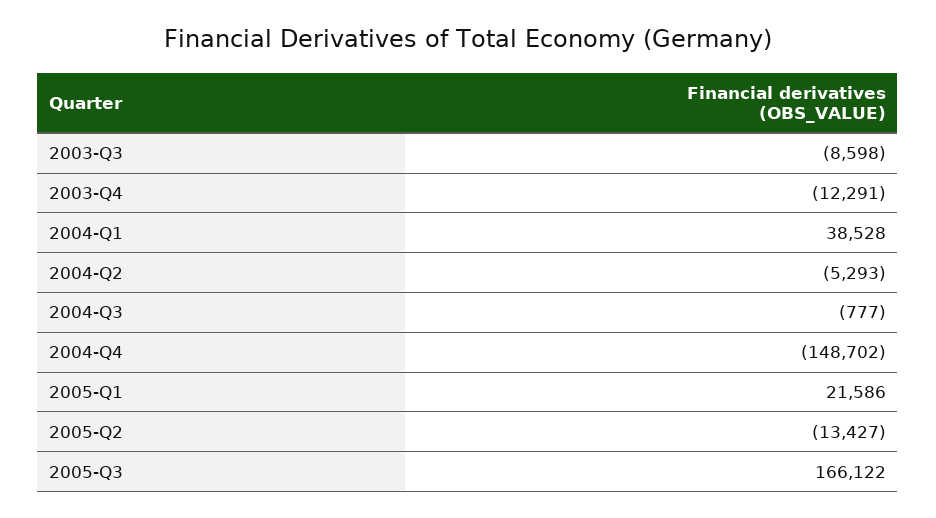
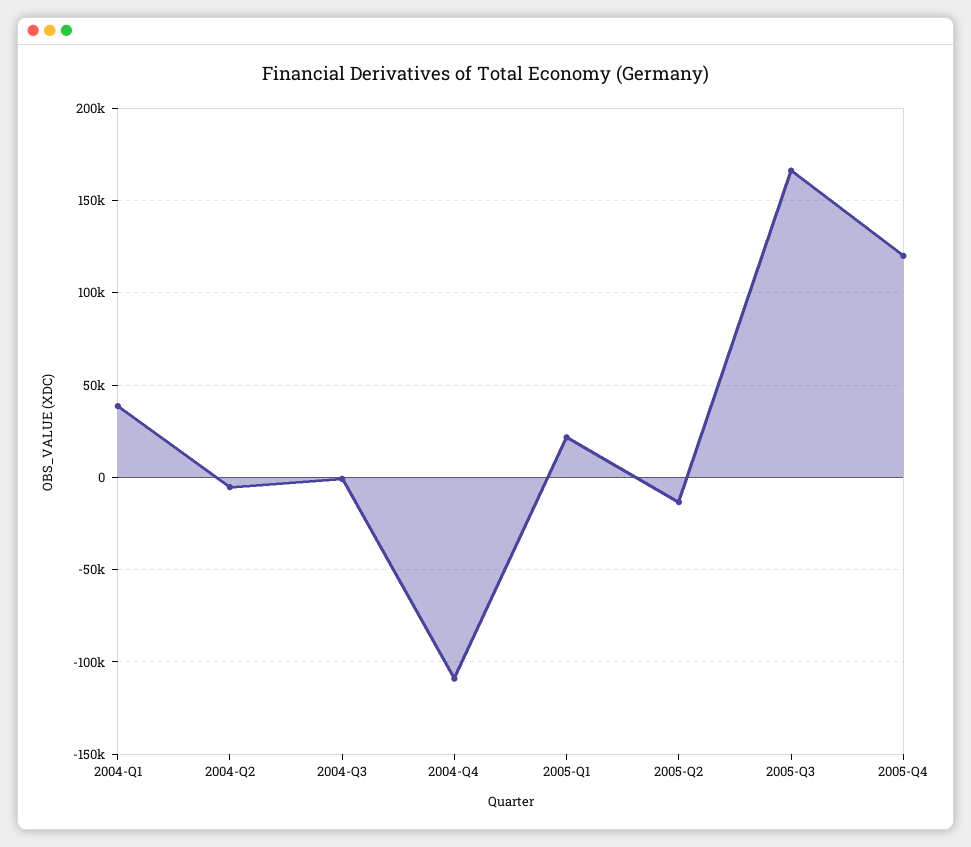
2003-Q3: -8598 -> none
2003-Q4: -12291 -> none
2004-Q4: -148702 -> -110000
2005-Q4: none -> 120000

